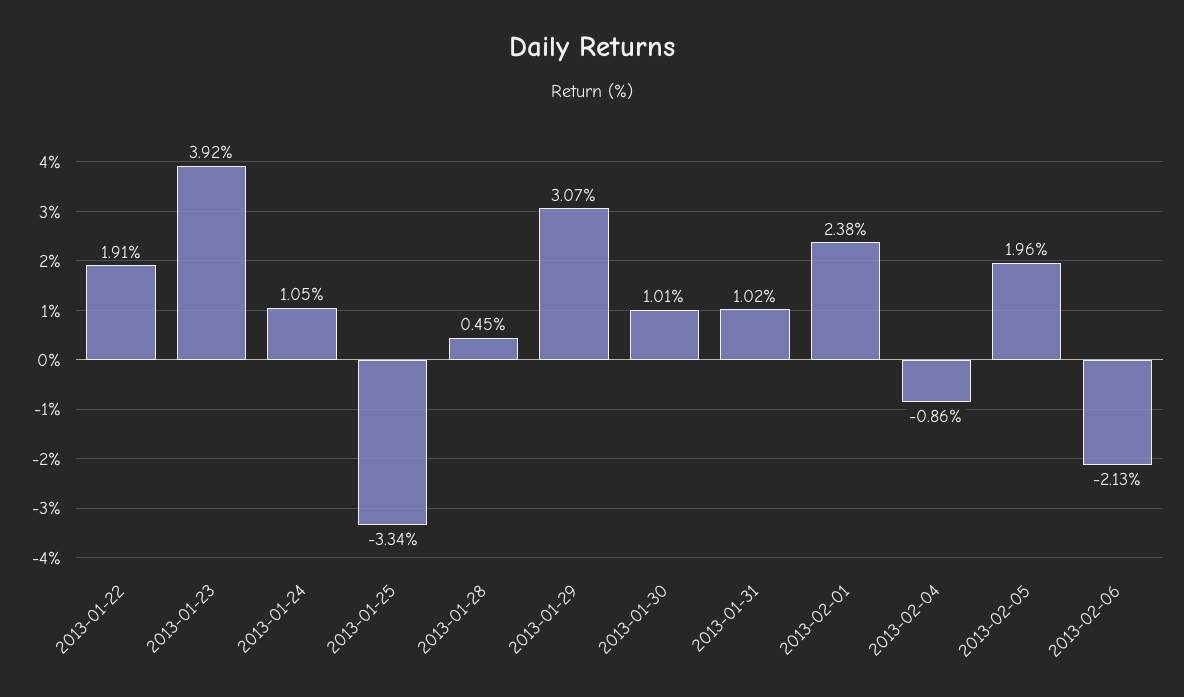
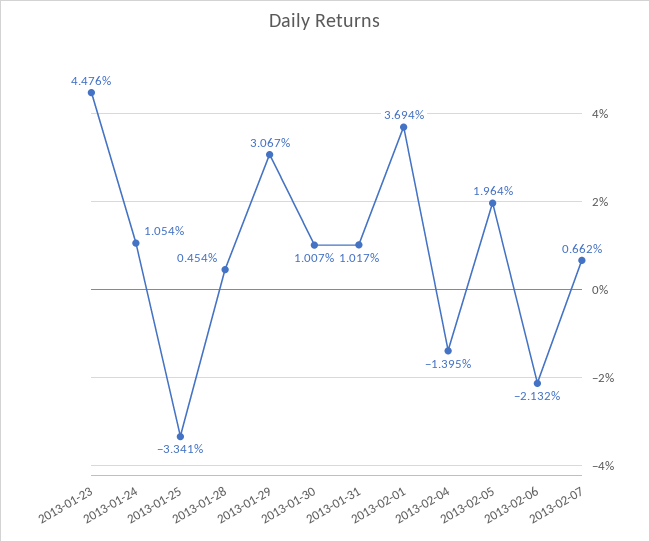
2013-01-22: 1.91 -> none
2013-01-23: 3.92 -> 4.476
2013-02-01: 2.38 -> 3.694
2013-02-04: -0.86 -> -1.395
2013-02-07: none -> 0.662

